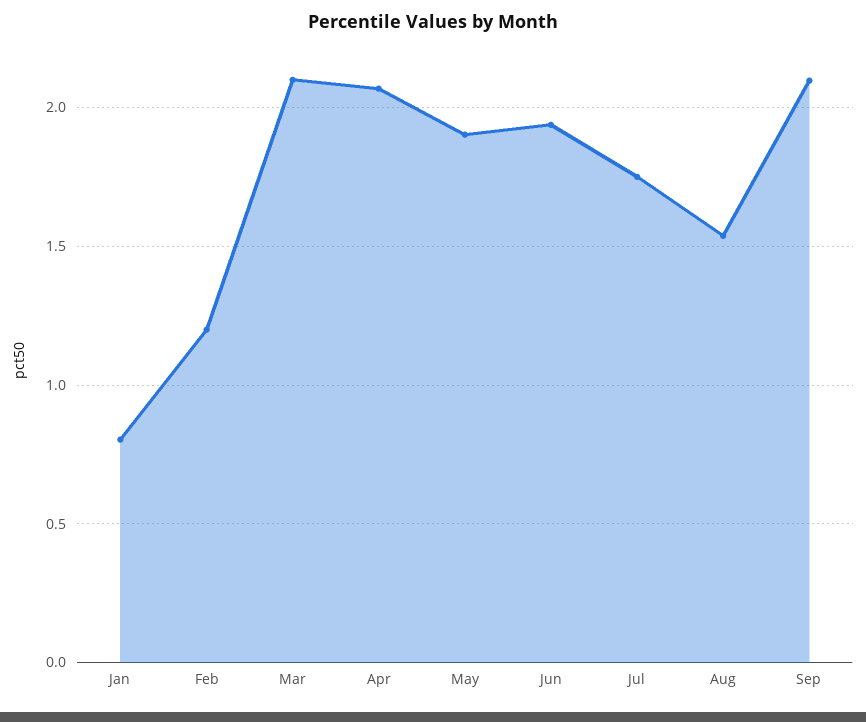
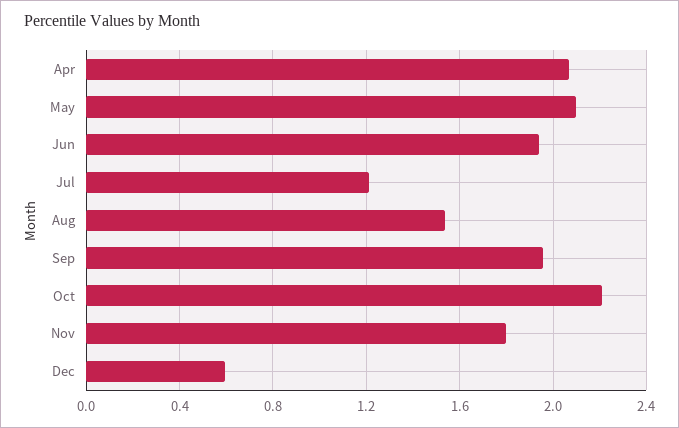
Jan: 0.8 -> none
Feb: 1.2 -> none
Mar: 2.1 -> none
May: 1.9 -> 2.1
Jul: 1.75 -> 1.2
Sep: 2.1 -> 1.95
Oct: none -> 2.2
Nov: none -> 1.8
Dec: none -> 0.6

